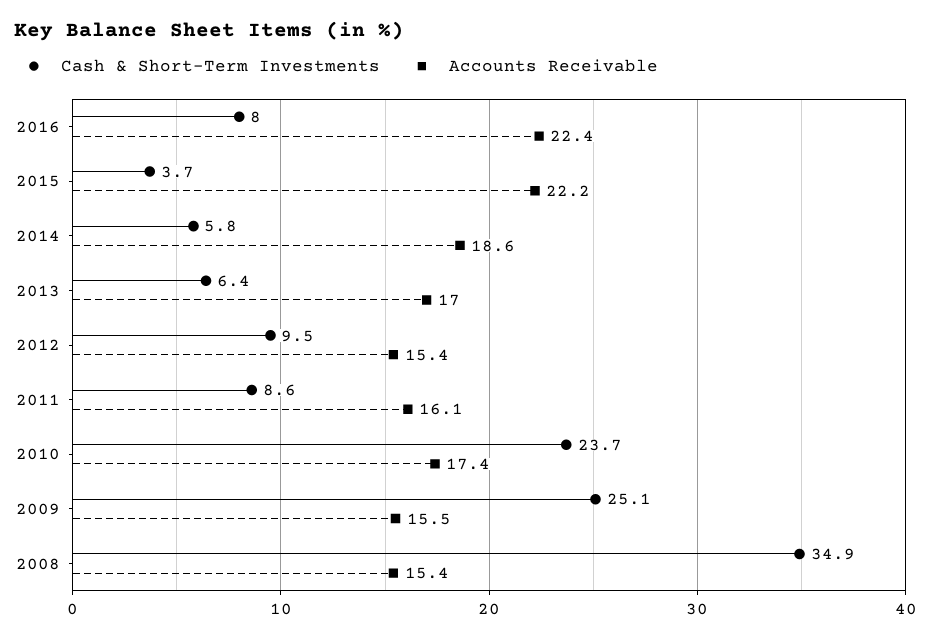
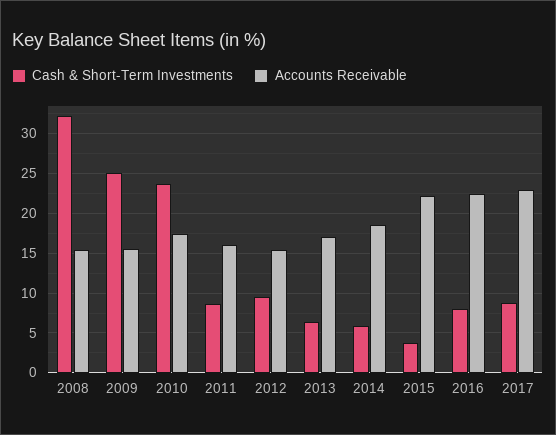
Cash & Short-Term Investments, 2008: 34.9 -> 32
Cash & Short-Term Investments, 2017: none -> 9
Accounts Receivable, 2017: none -> 23

